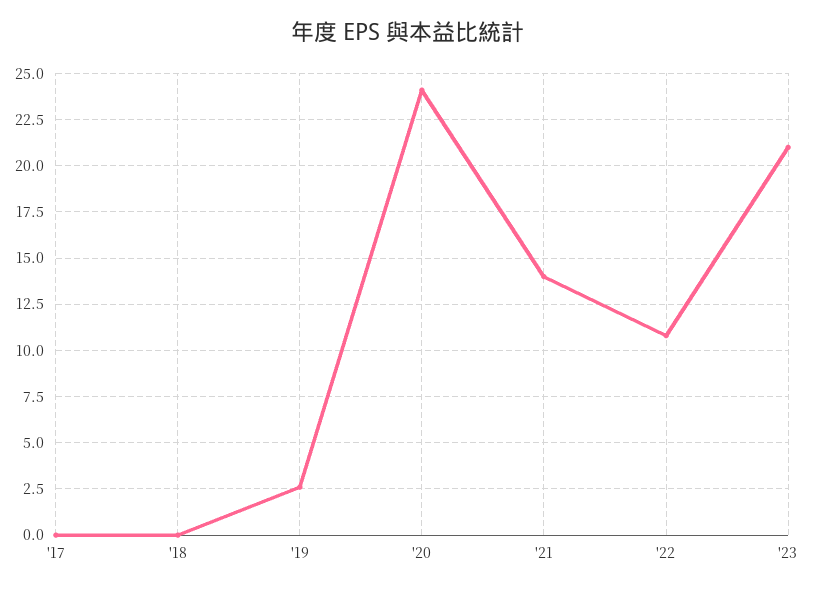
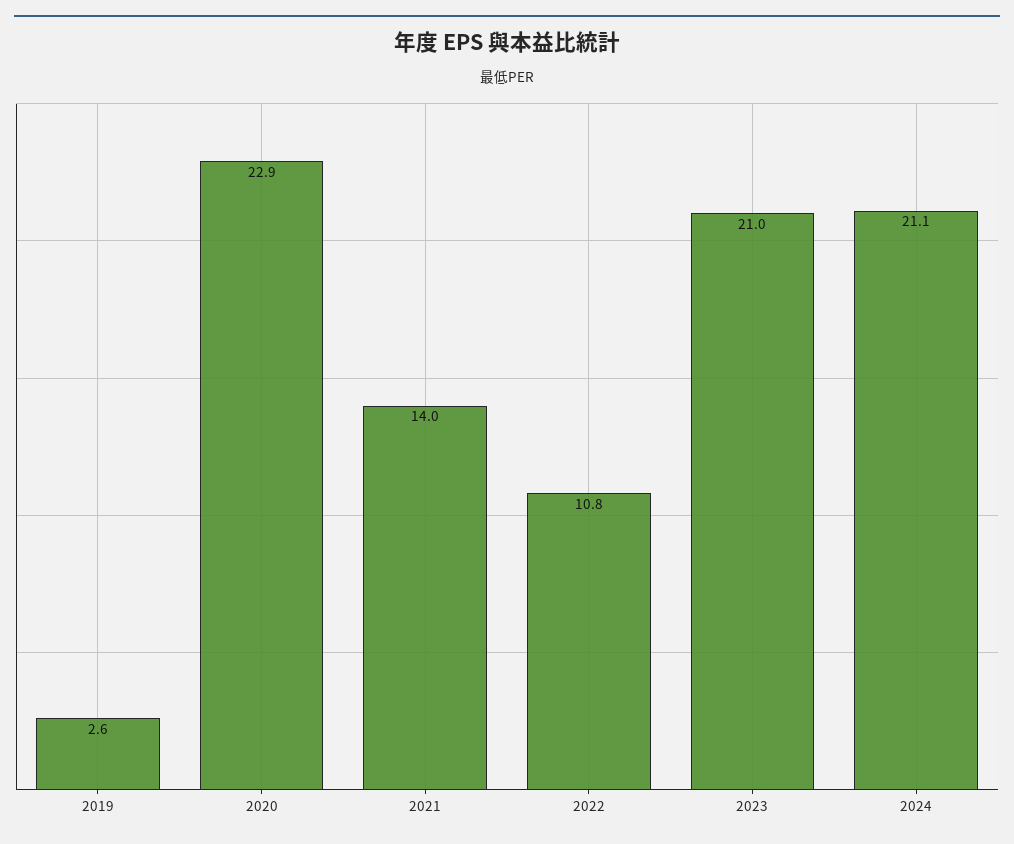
'17: 0 -> none
'18: 0 -> none
'20: 24 -> 22.9
2024: none -> 21.1

